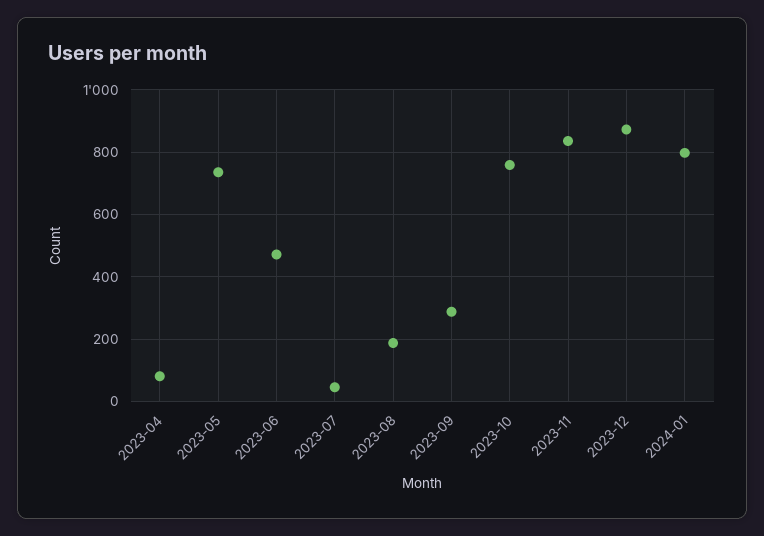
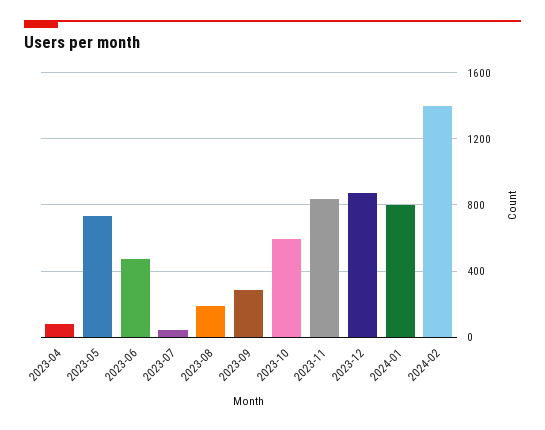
2023-10: 760 -> 600
2024-02: none -> 1400

